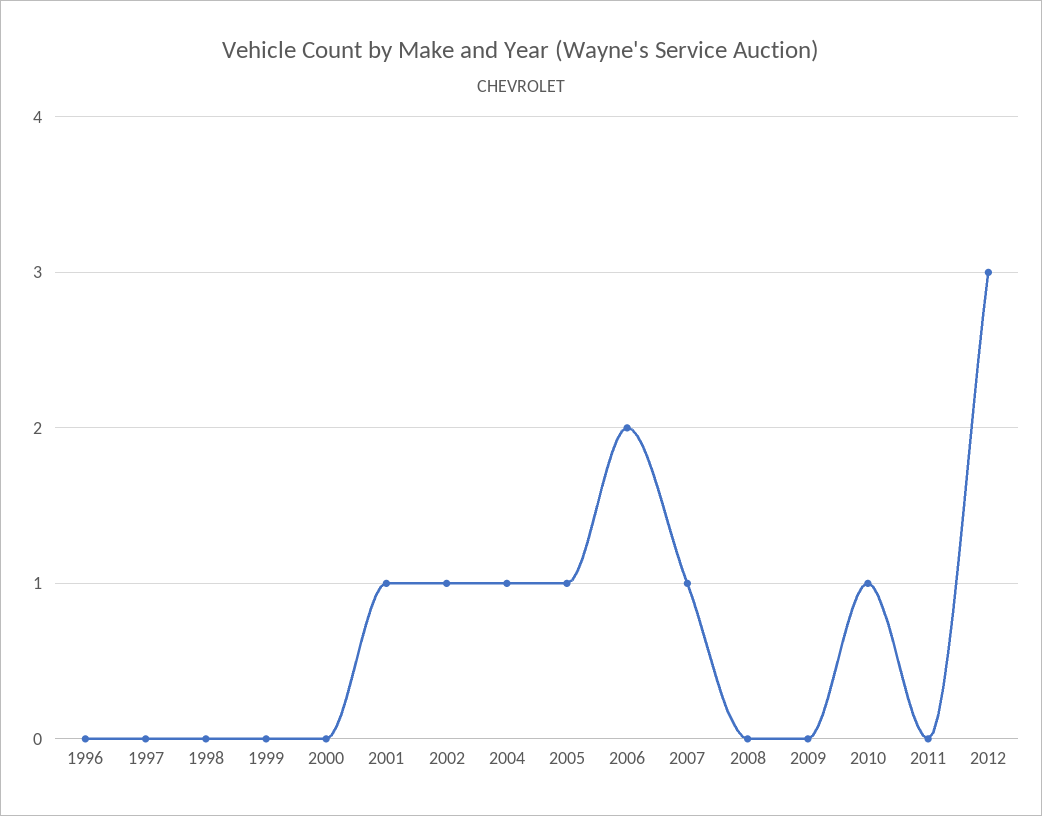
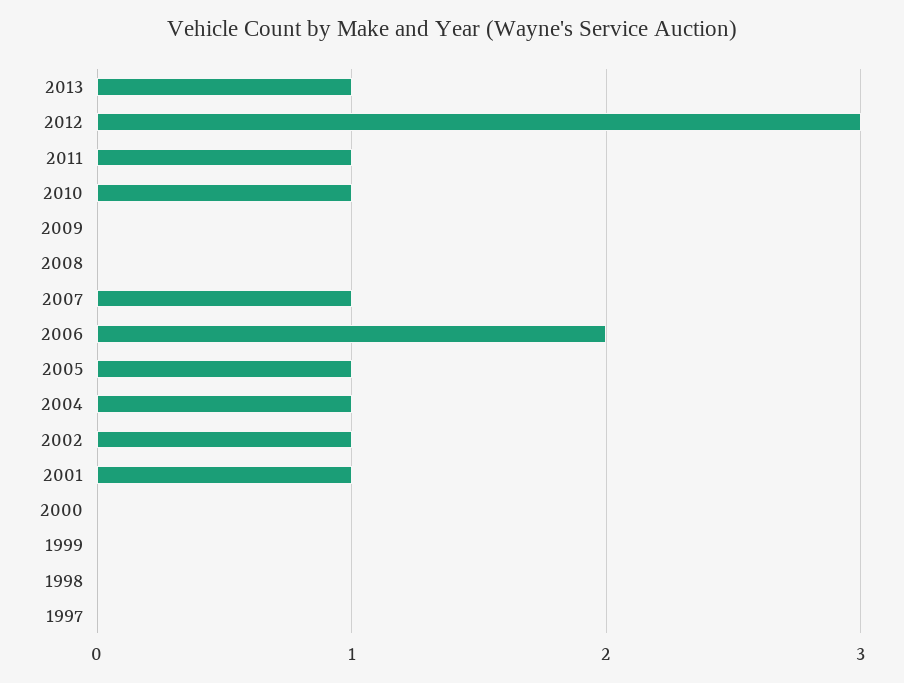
1996: 0 -> none
2011: 0 -> 1
2013: none -> 1

